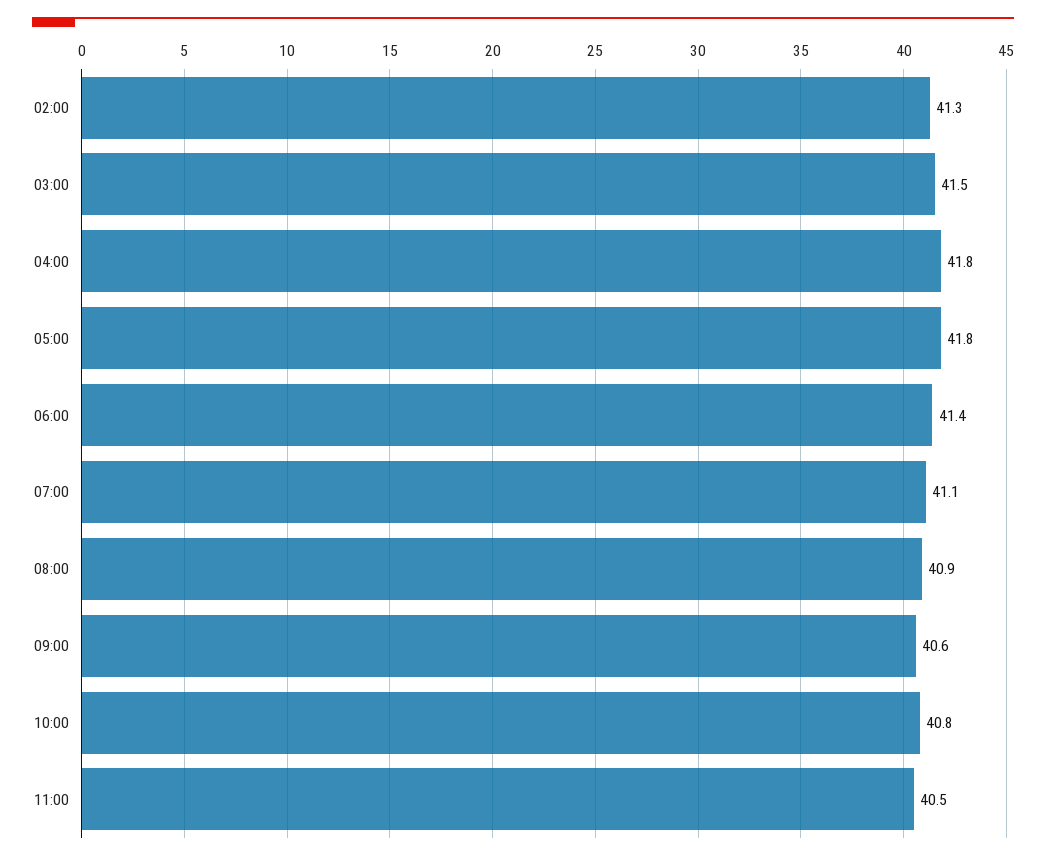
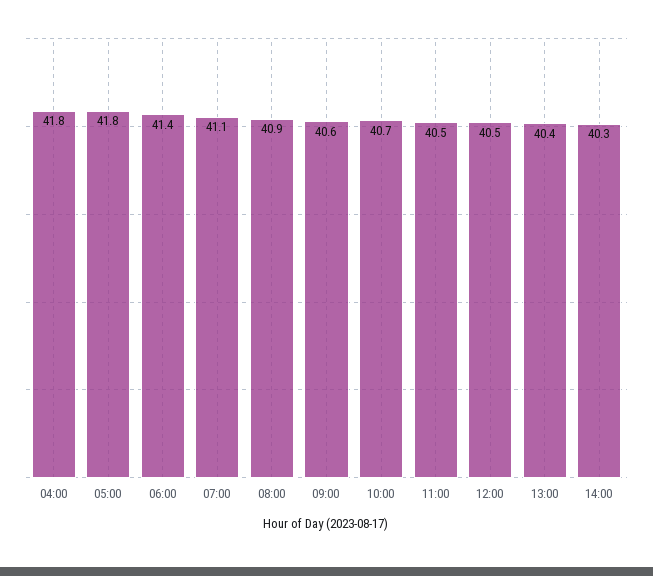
02:00: 41.3 -> none
03:00: 41.5 -> none
10:00: 40.8 -> 40.7
12:00: none -> 40.5
13:00: none -> 40.4
14:00: none -> 40.3

